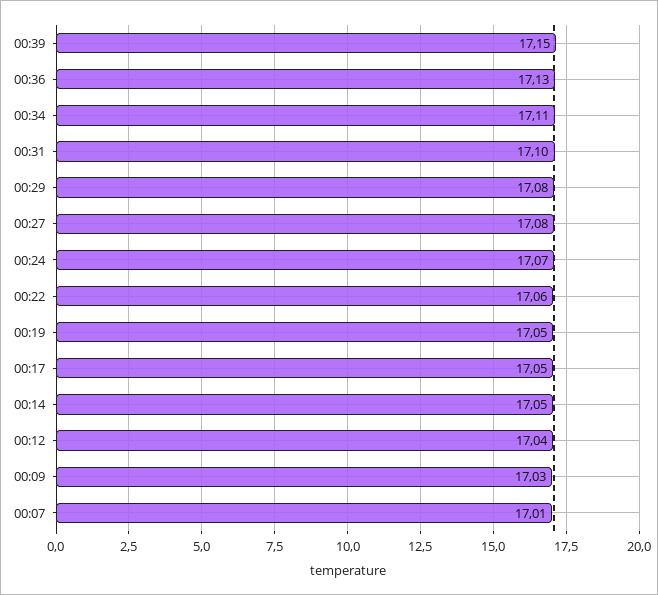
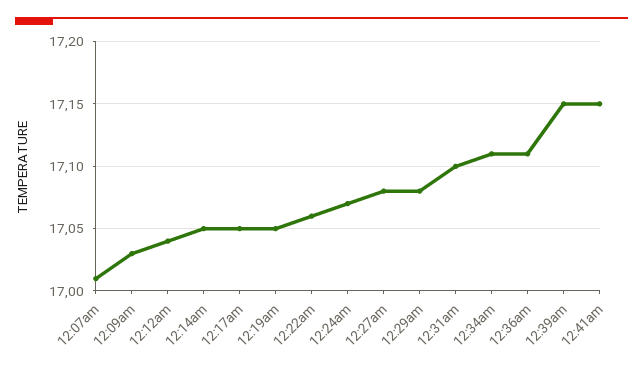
00:36: 17.13 -> 17.11
12:41am: none -> 17.15

